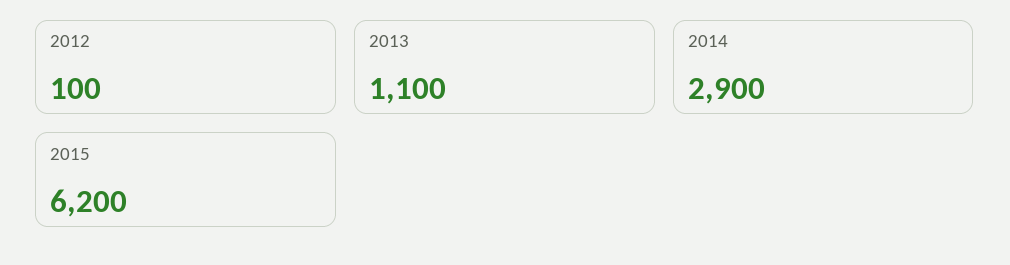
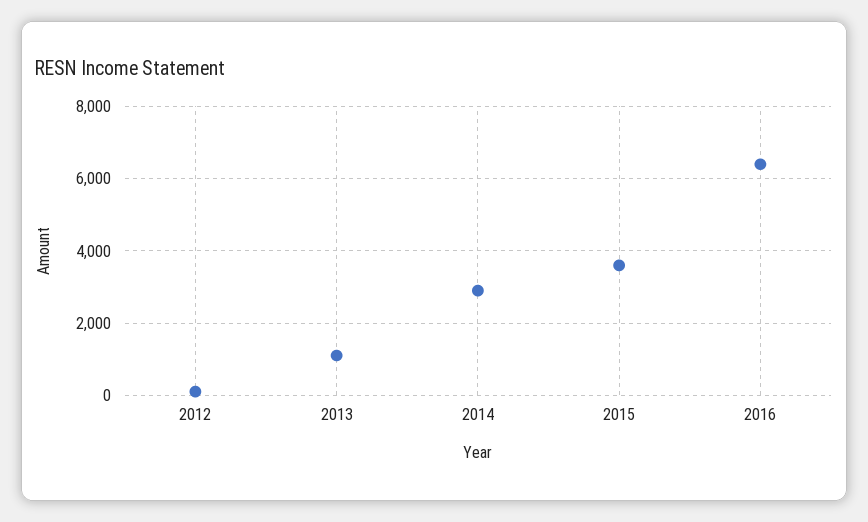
2015: 6200 -> 3600
2016: none -> 6400

